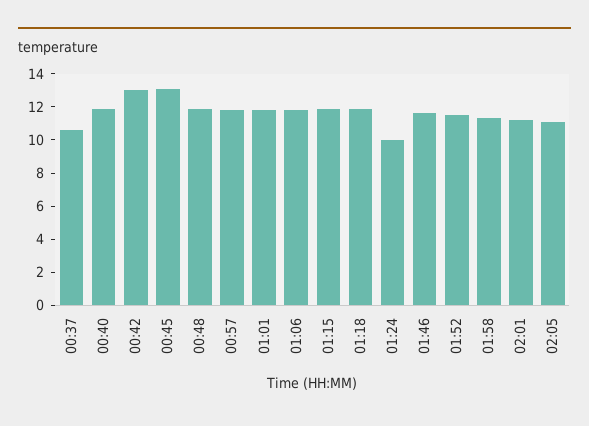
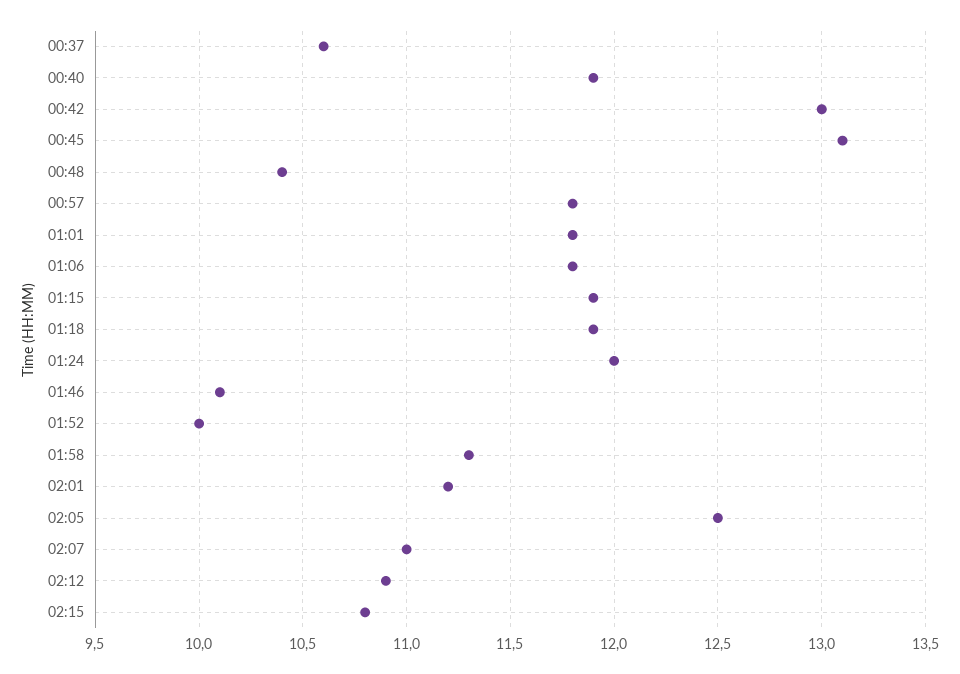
00:48: 12 -> 10.4
01:24: 10 -> 12
01:46: 11.5 -> 10.1
01:52: 11.5 -> 10
02:05: 11 -> 12.5
02:07: none -> 11
02:12: none -> 10.9
02:15: none -> 10.8

